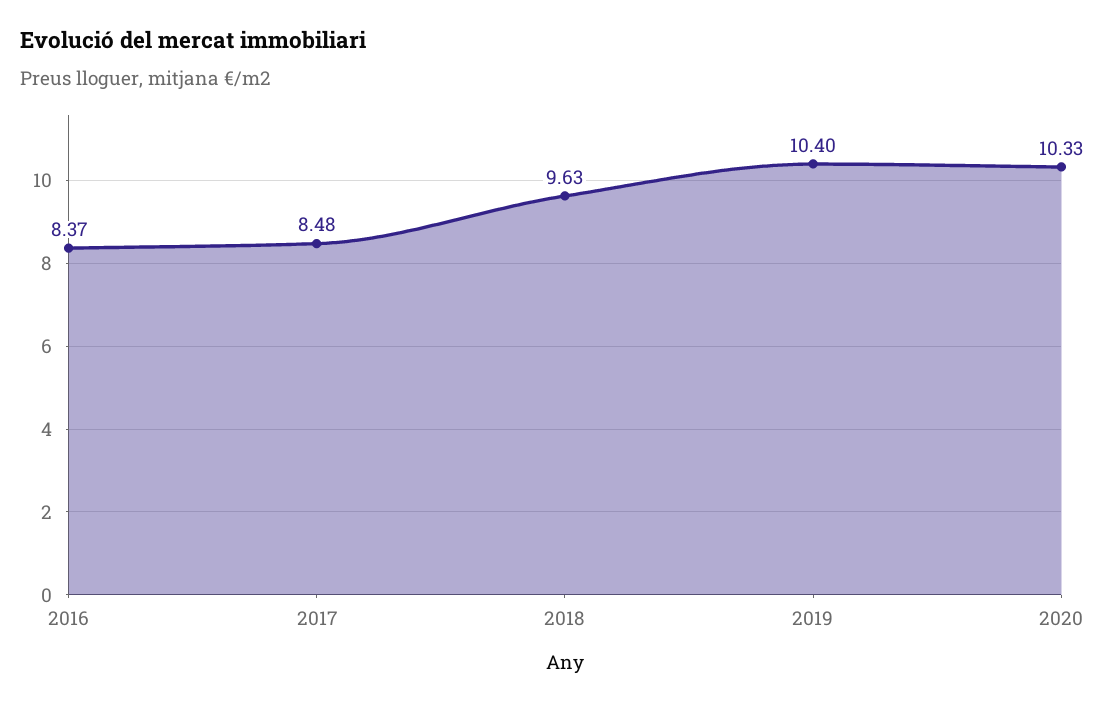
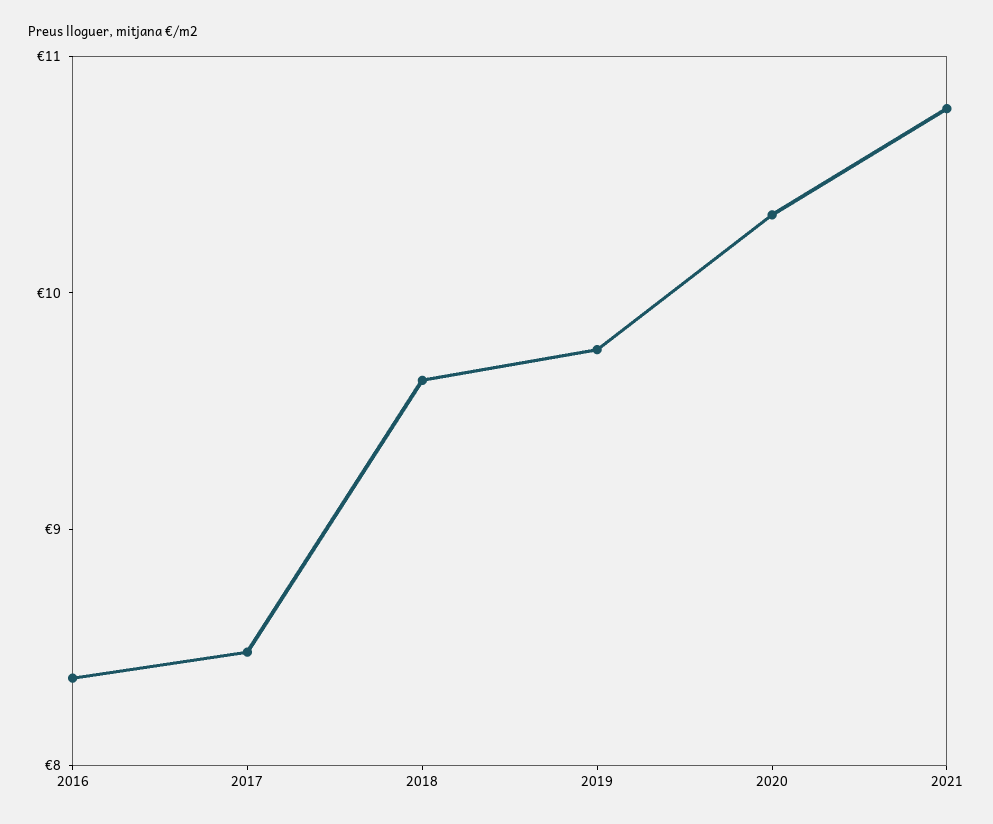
2019: 10.4 -> 9.8
2021: none -> 10.8

